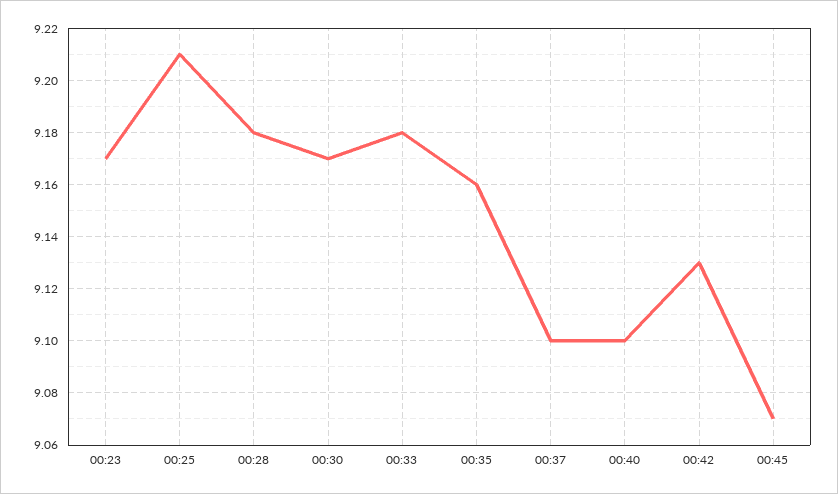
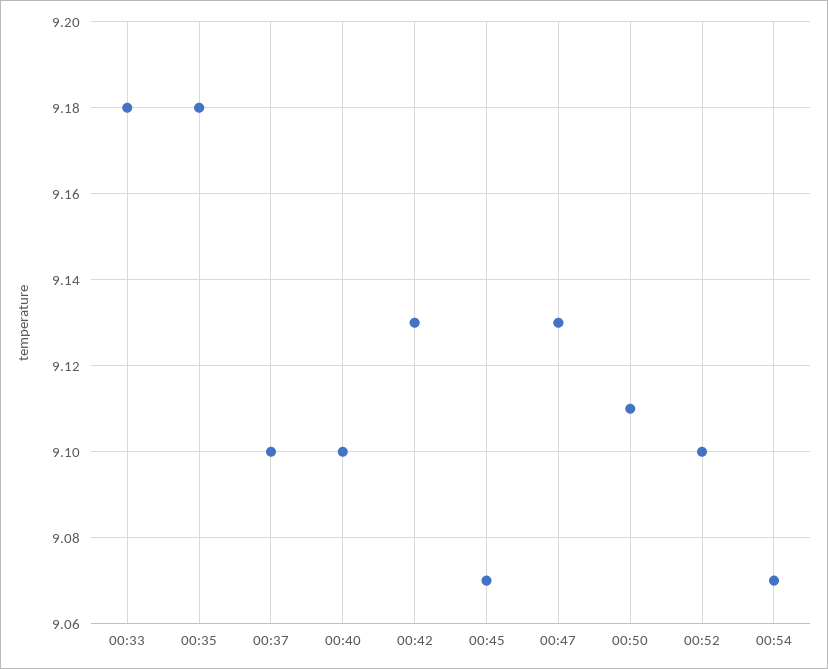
00:23: 9.17 -> none
00:25: 9.21 -> none
00:28: 9.18 -> none
00:30: 9.17 -> none
00:35: 9.16 -> 9.18
00:47: none -> 9.13
00:50: none -> 9.11
00:52: none -> 9.1
00:54: none -> 9.07

